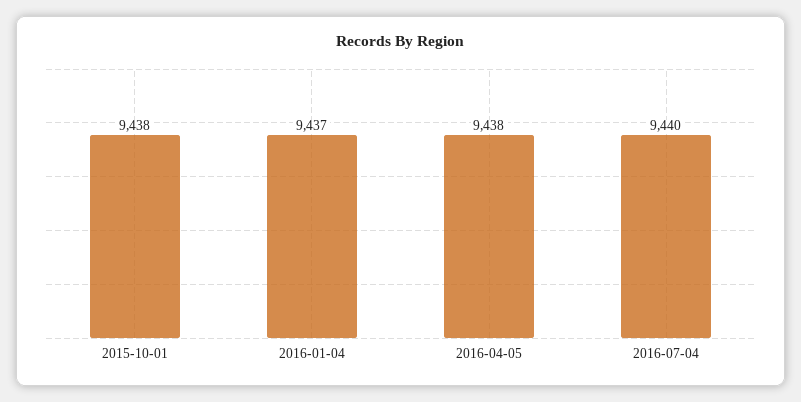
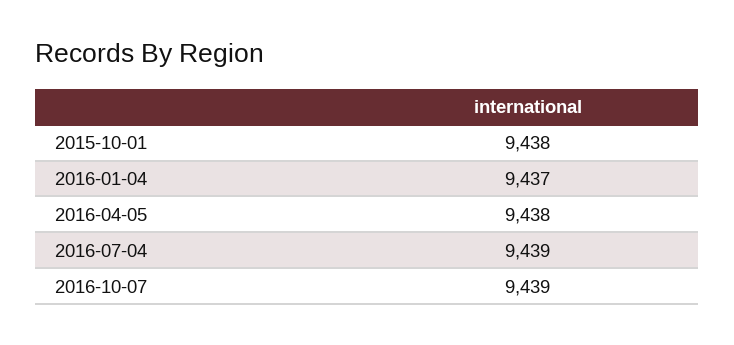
2016-07-04: 9440 -> 9439
2016-10-07: none -> 9439

